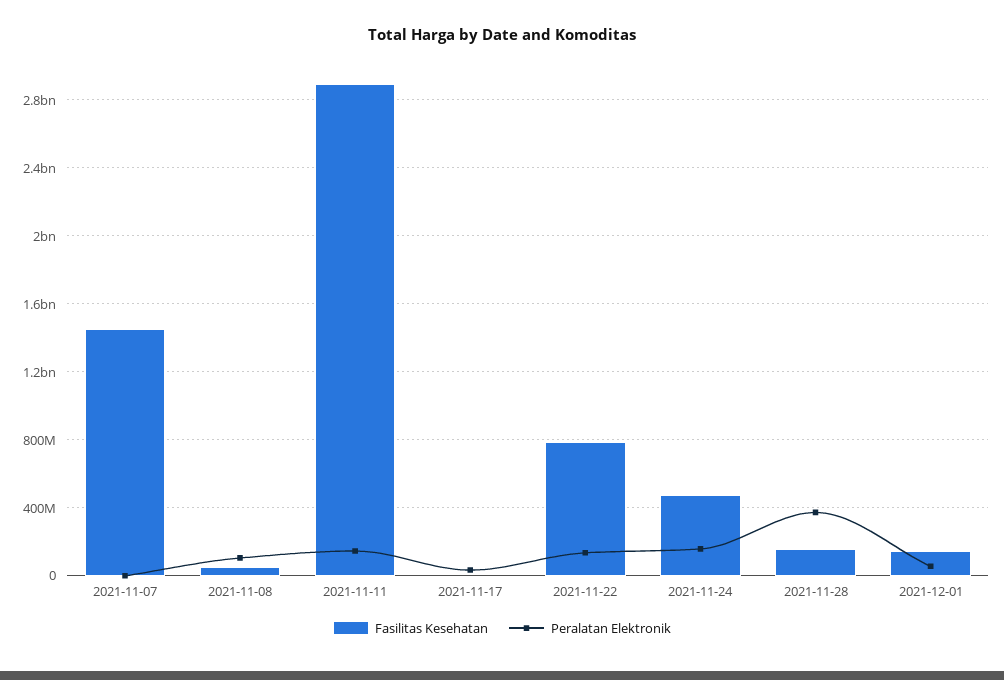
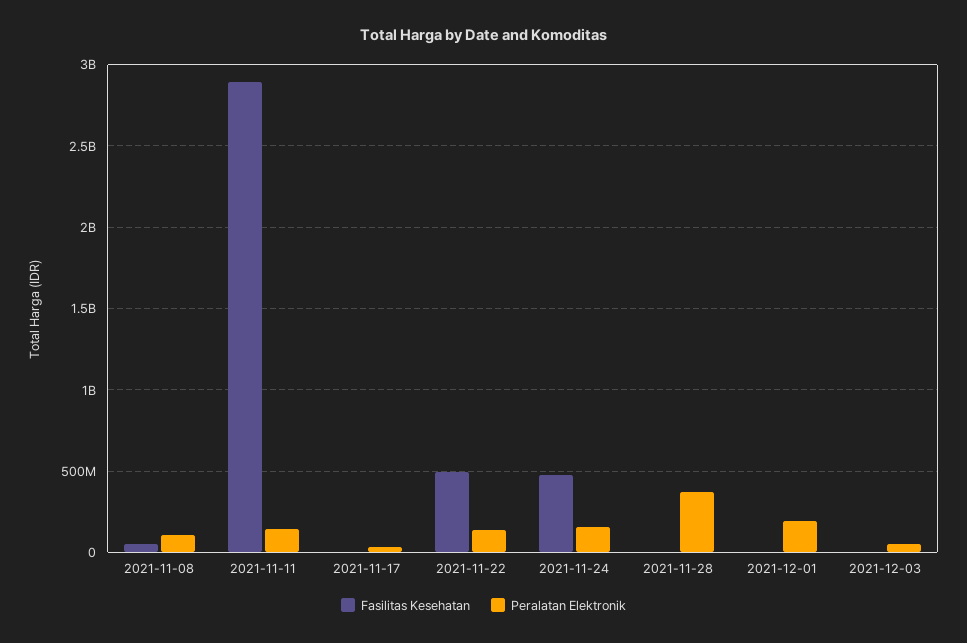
Fasilitas Kesehatan, 2021-11-07: 1450000000 -> none
Peralatan Elektronik, 2021-11-07: 0 -> none
Fasilitas Kesehatan, 2021-11-22: 800000000 -> 500000000
Fasilitas Kesehatan, 2021-11-28: 150000000 -> 0
Fasilitas Kesehatan, 2021-12-01: 150000000 -> 0
Peralatan Elektronik, 2021-12-01: 50000000 -> 200000000
Fasilitas Kesehatan, 2021-12-03: none -> 0
Peralatan Elektronik, 2021-12-03: none -> 50000000

